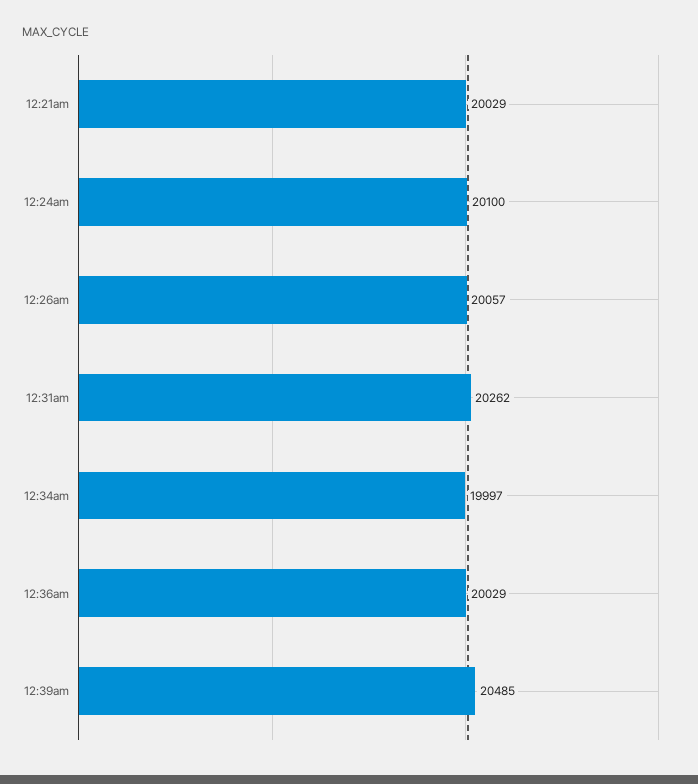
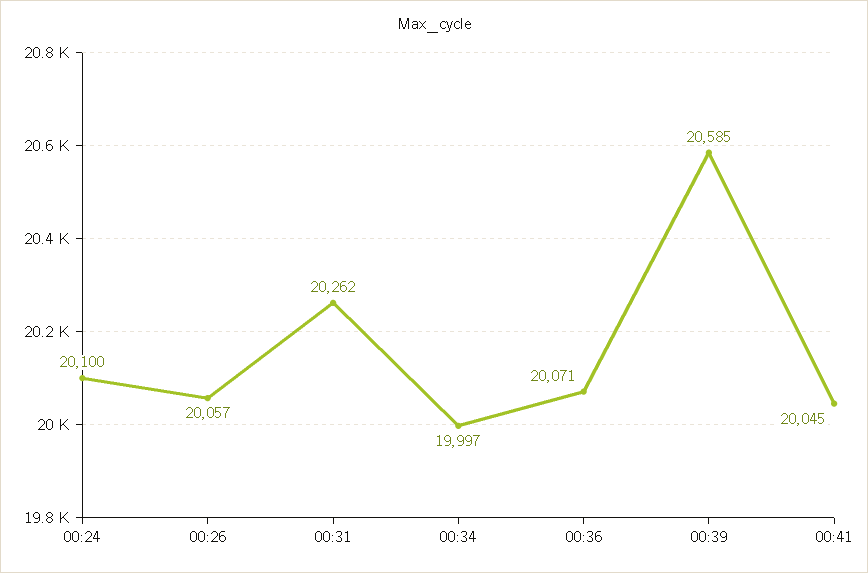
12:21am: 20029 -> none
12:36am: 20029 -> 20071
12:39am: 20485 -> 20585
00:41: none -> 20045

